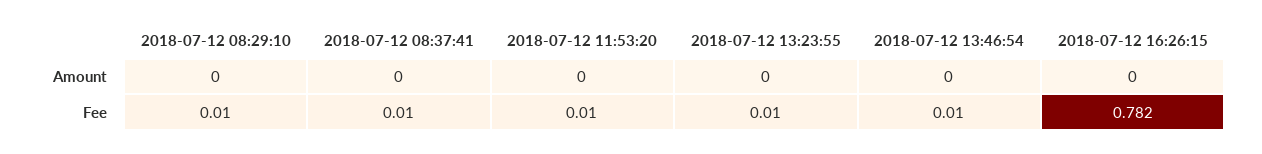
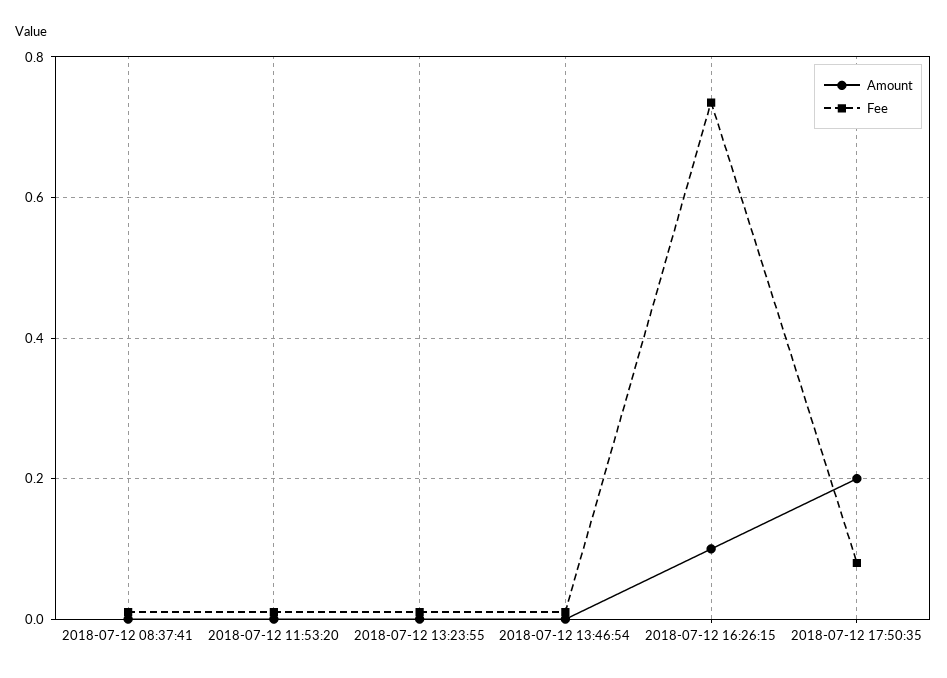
Amount, 2018-07-12 08:29:10: 0 -> none
Amount, 2018-07-12 16:26:15: 0 -> 0.1
Fee, 2018-07-12 08:29:10: 0.01 -> none
Fee, 2018-07-12 16:26:15: 0.782 -> 0.74
Amount, 2018-07-12 17:50:35: none -> 0.2
Fee, 2018-07-12 17:50:35: none -> 0.08

